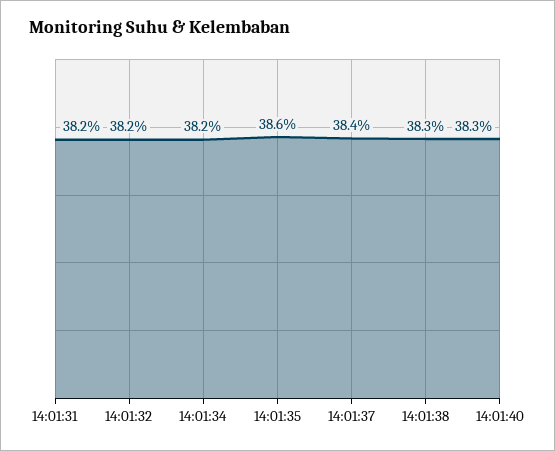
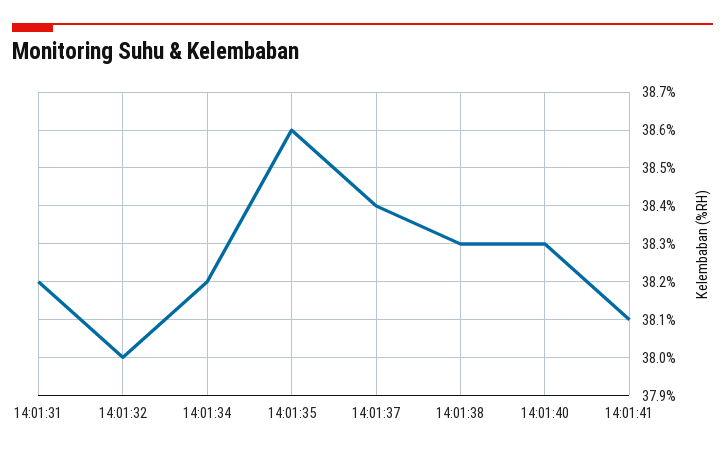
14:01:32: 38.2 -> 38
14:01:41: none -> 38.1

